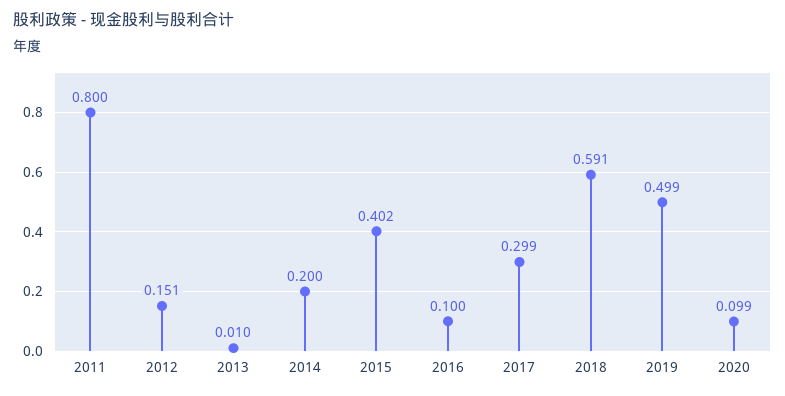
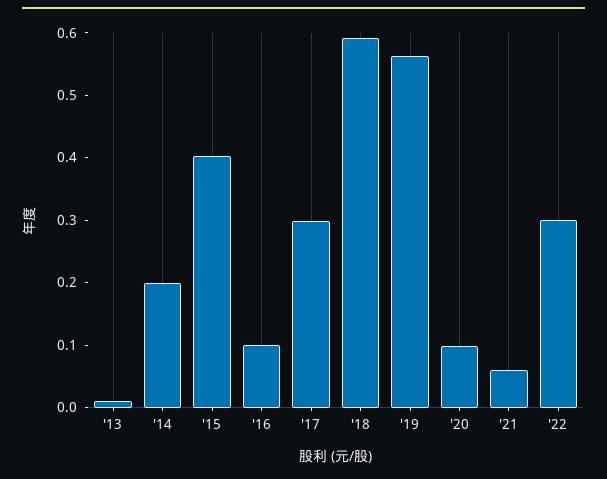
2011: 0.8 -> none
2012: 0.151 -> none
2019: 0.499 -> 0.56
'21: none -> 0.06
'22: none -> 0.3

